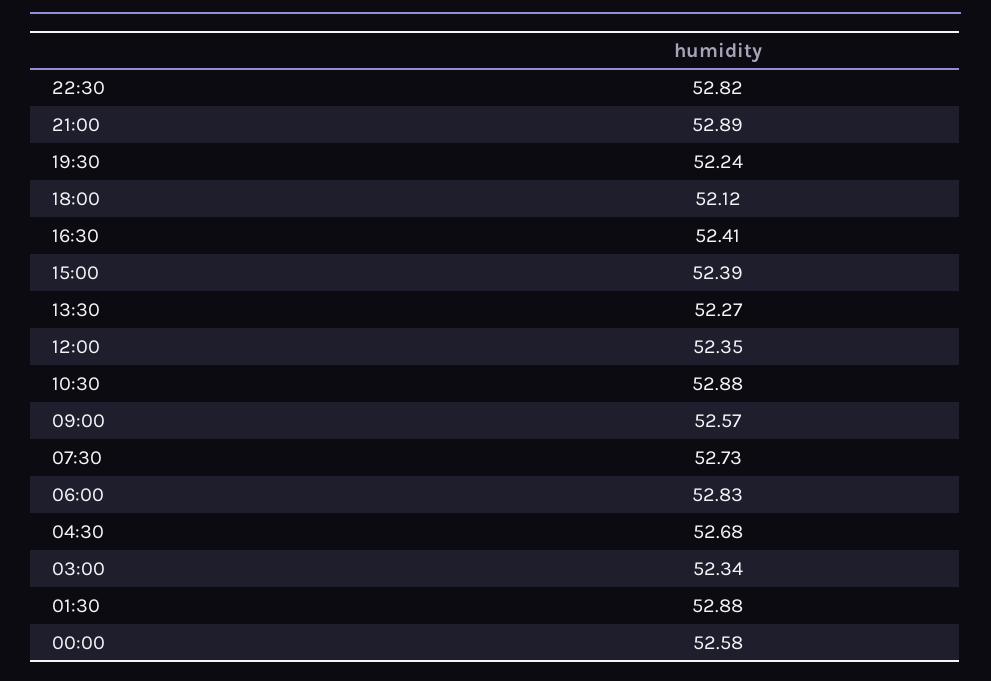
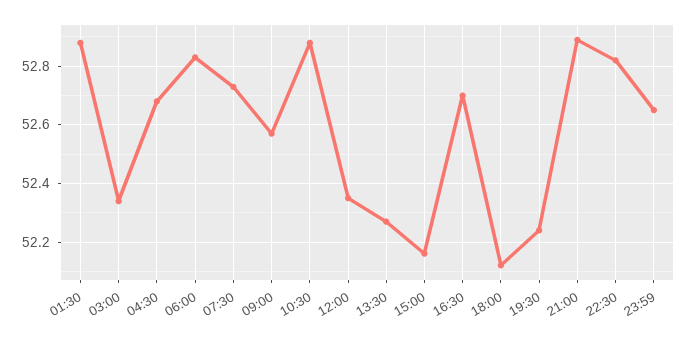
16:30: 52.41 -> 52.7
15:00: 52.39 -> 52.15
00:00: 52.58 -> none
23:59: none -> 52.65

